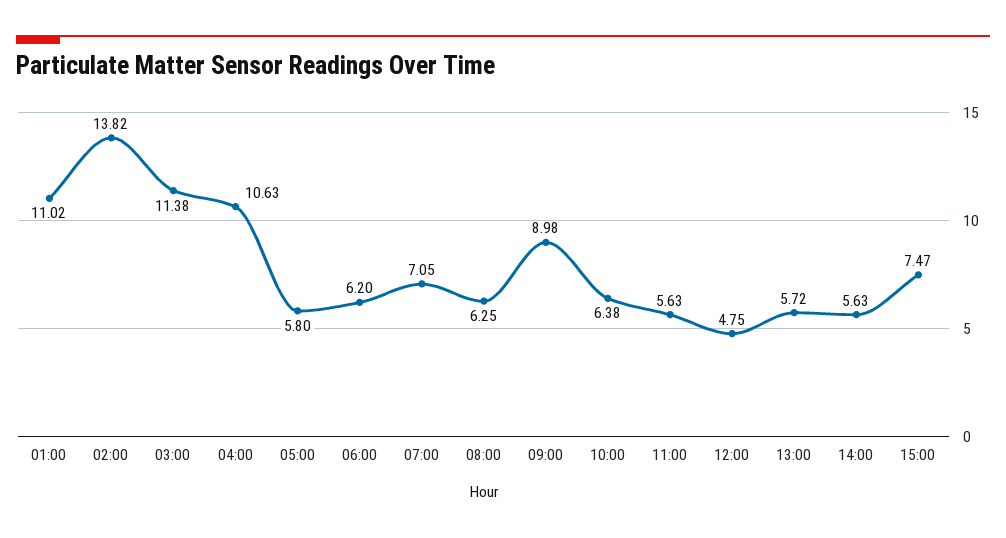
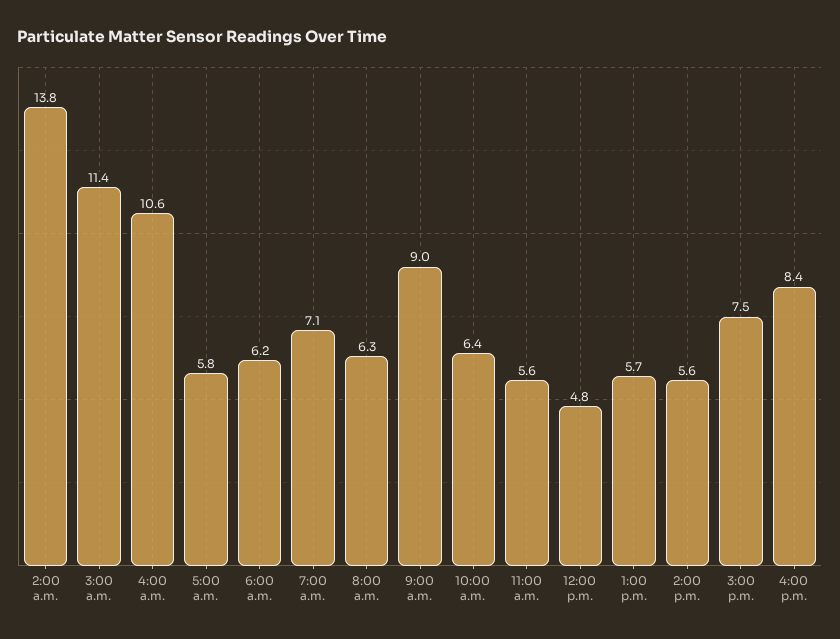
01:00: 11.02 -> none
4:00 p.m.: none -> 8.4

